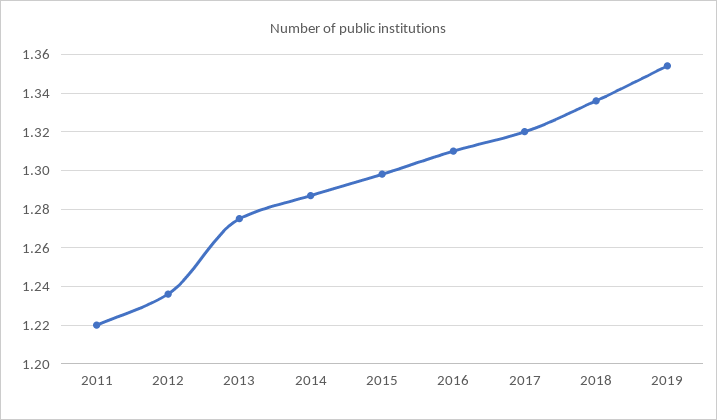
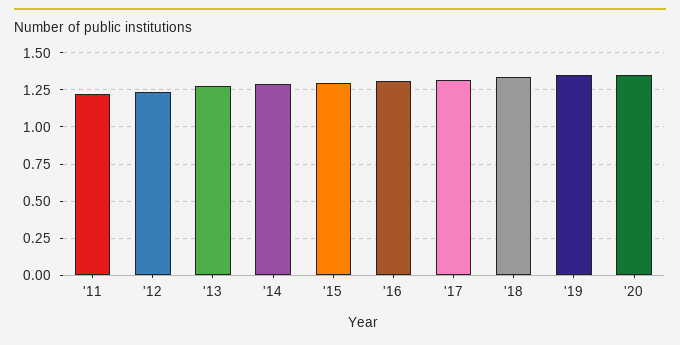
'20: none -> 1.35

